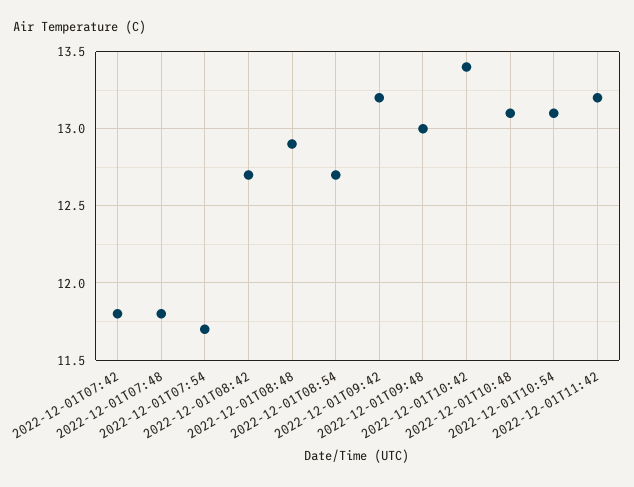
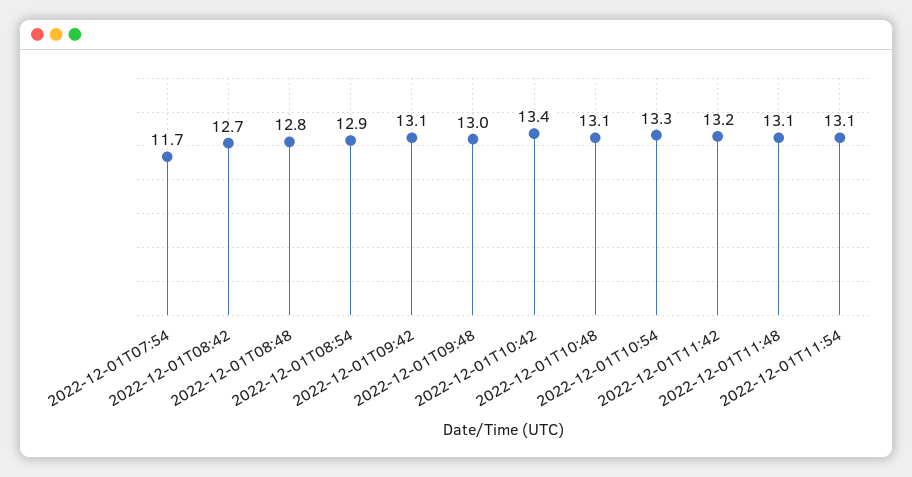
2022-12-01T07:42: 11.8 -> none
2022-12-01T07:48: 11.8 -> none
2022-12-01T08:48: 12.9 -> 12.8
2022-12-01T08:54: 12.7 -> 12.9
2022-12-01T09:42: 13.2 -> 13.1
2022-12-01T10:54: 13.1 -> 13.3
2022-12-01T11:48: none -> 13.1
2022-12-01T11:54: none -> 13.1

